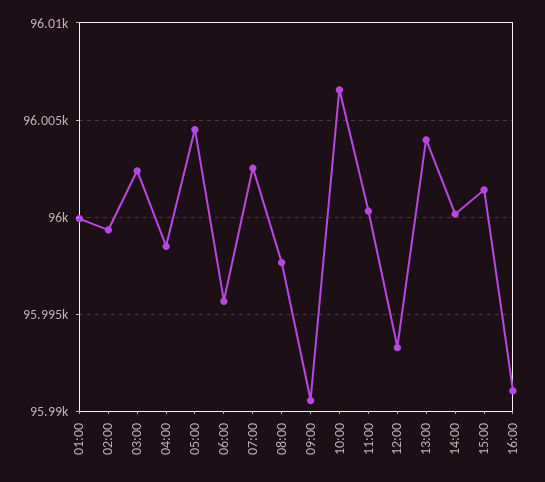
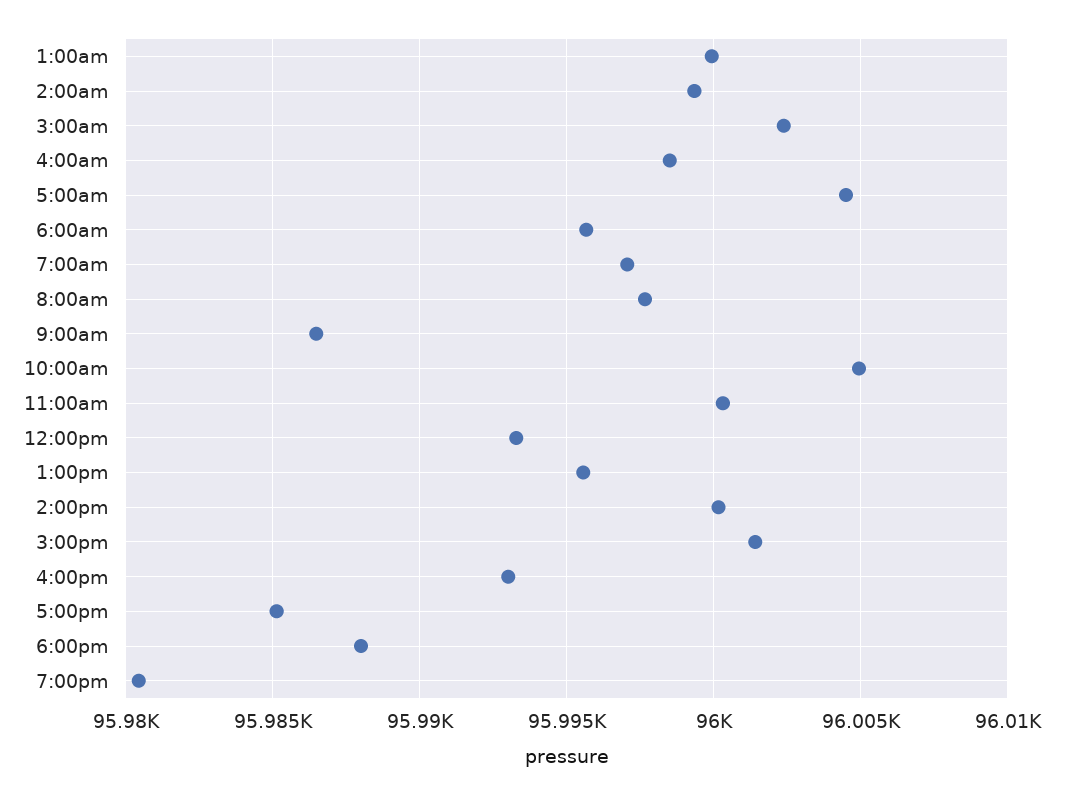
07:00: 96002.5 -> 95997
09:00: 95990.5 -> 95986.5
10:00: 96006.5 -> 96005
13:00: 96004 -> 95995.5
16:00: 95991 -> 95993
5:00pm: none -> 95985
6:00pm: none -> 95988
7:00pm: none -> 95980.5

